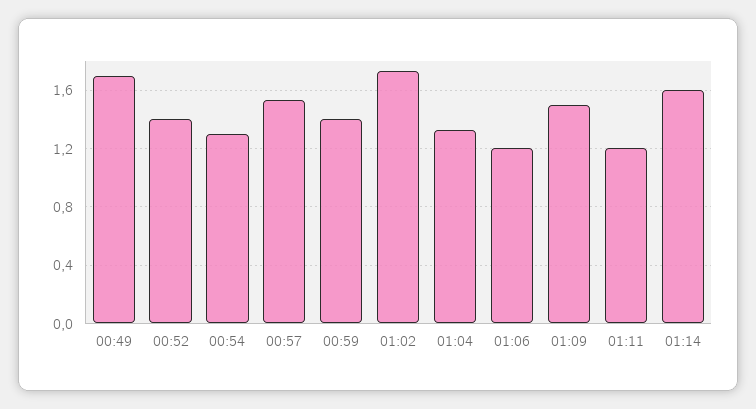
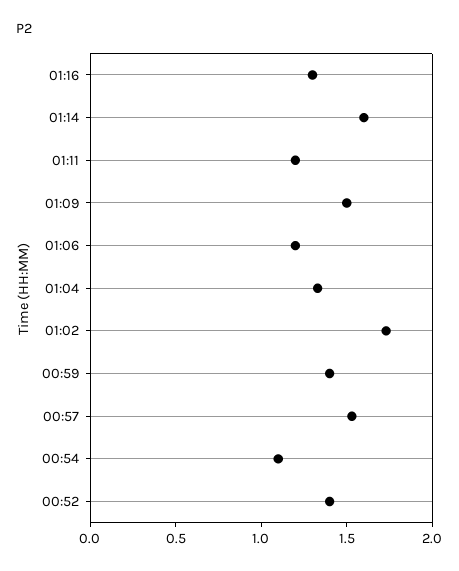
00:49: 1.7 -> none
00:54: 1.3 -> 1.1
01:16: none -> 1.3

